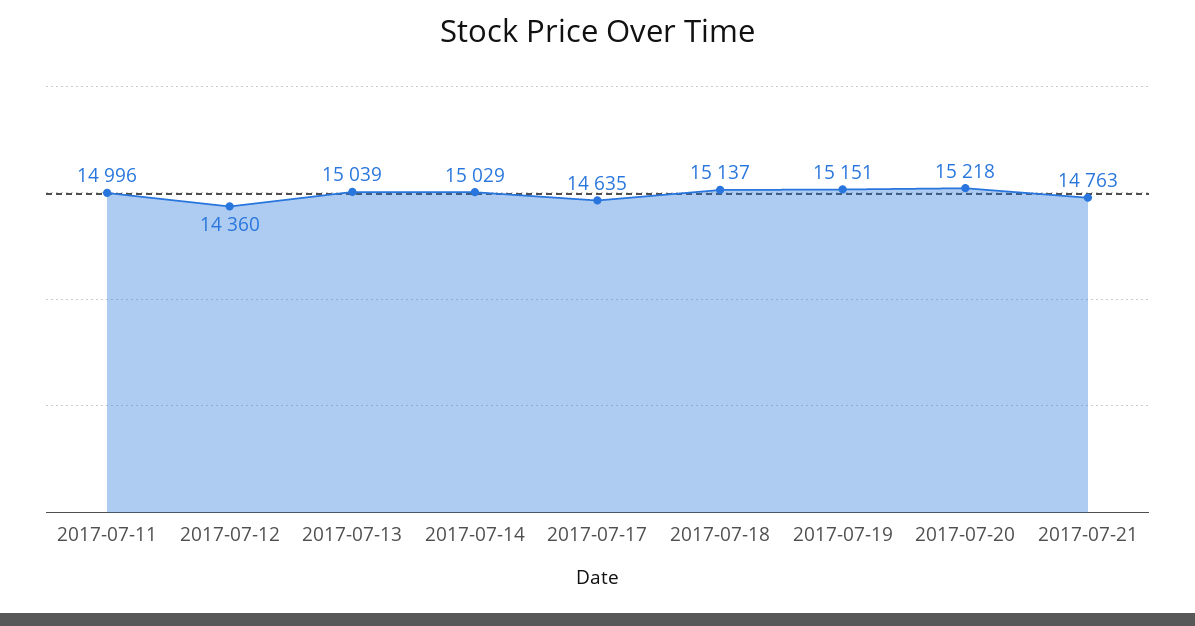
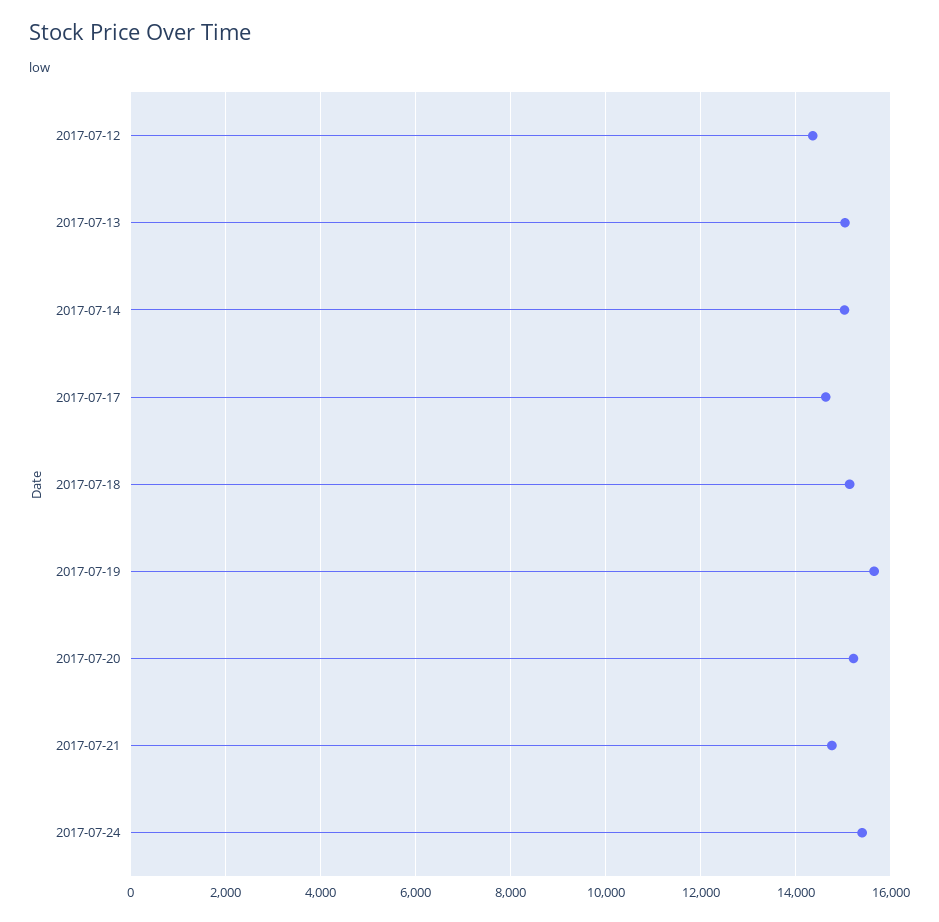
2017-07-11: 14996 -> none
2017-07-19: 15151 -> 15600
2017-07-24: none -> 15400

